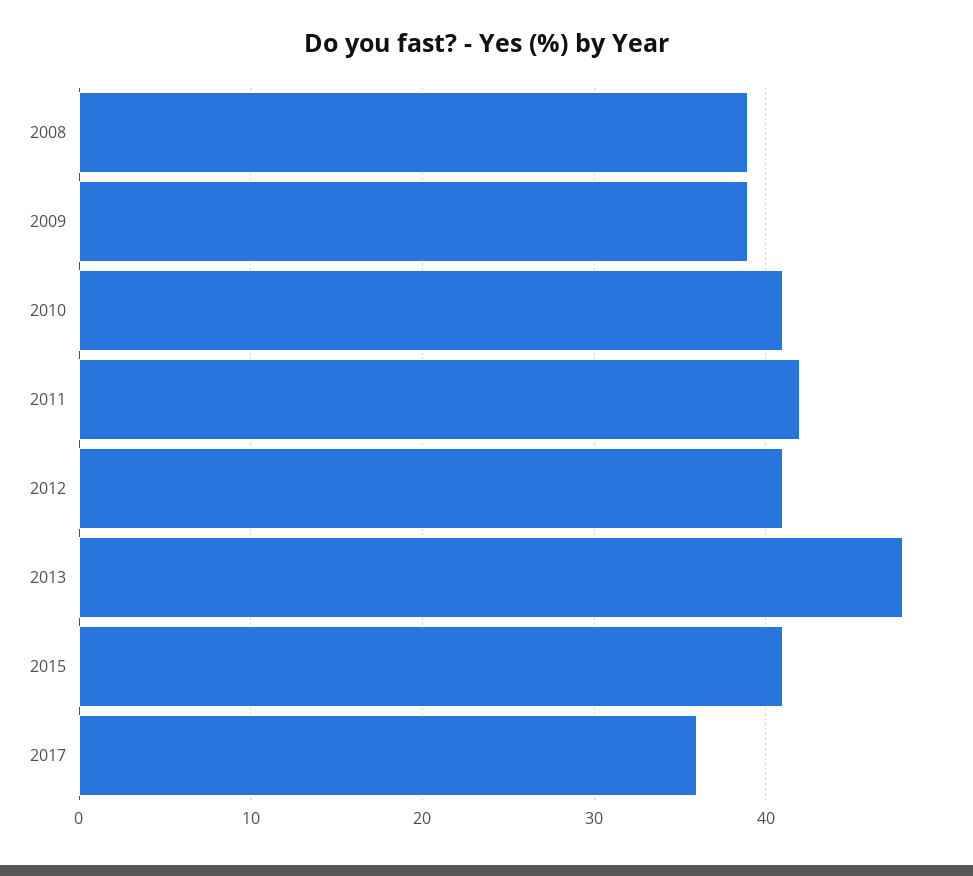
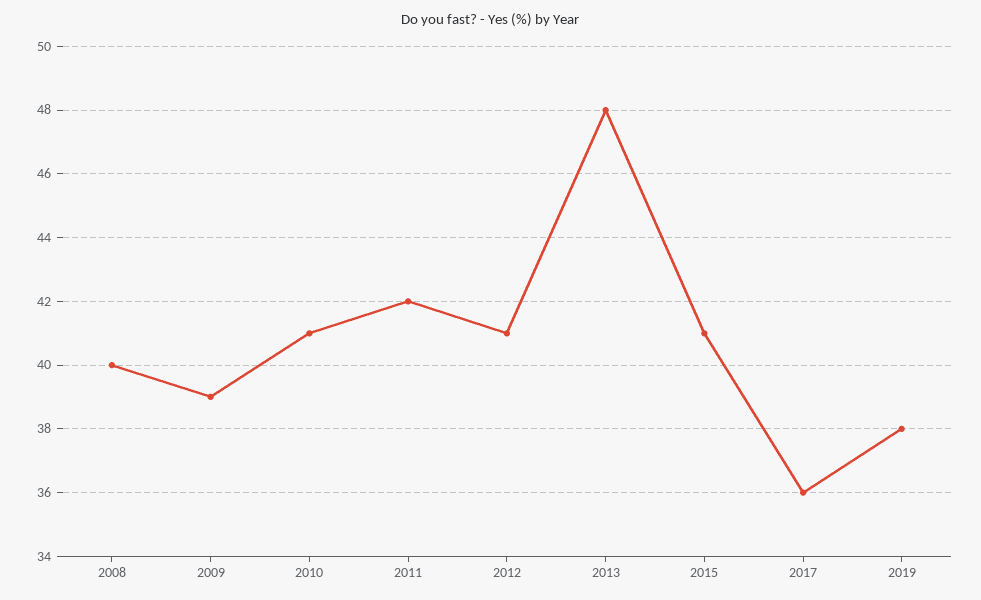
2008: 39 -> 40
2019: none -> 38

